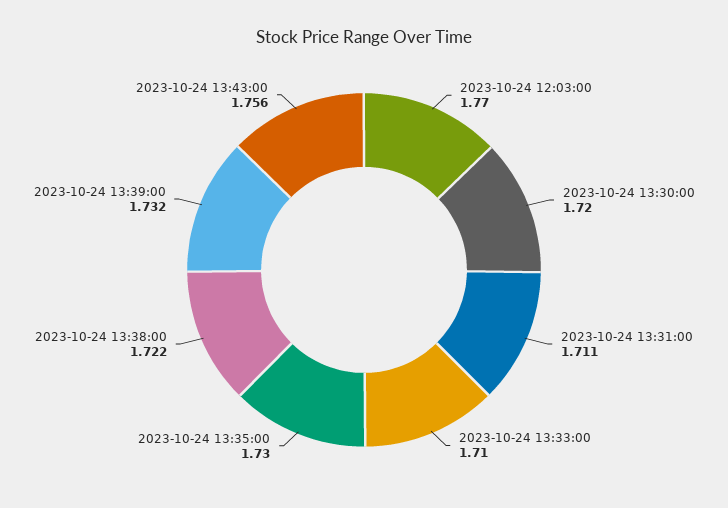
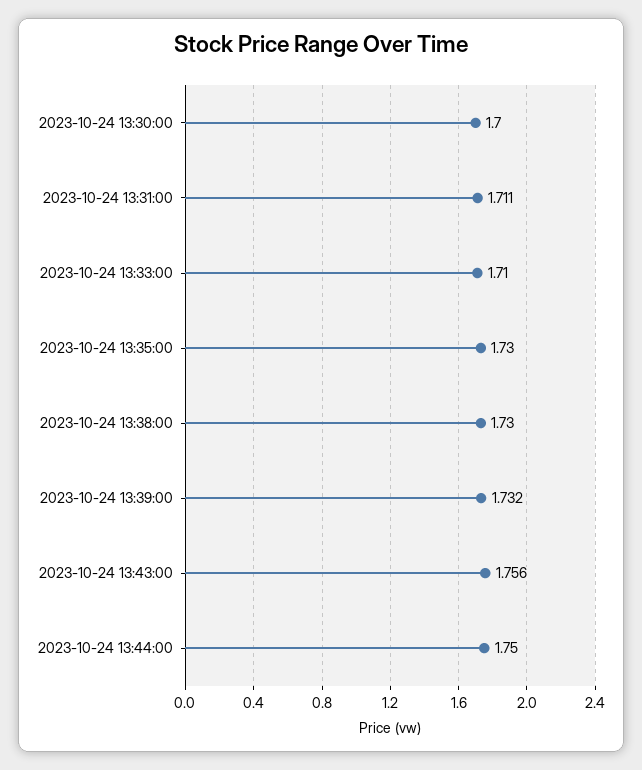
2023-10-24 12:03:00: 1.77 -> none
2023-10-24 13:30:00: 1.72 -> 1.7
2023-10-24 13:38:00: 1.722 -> 1.73
2023-10-24 13:44:00: none -> 1.75

